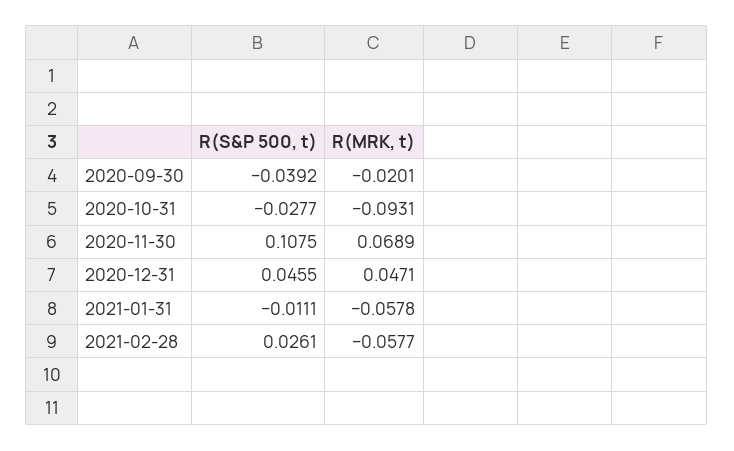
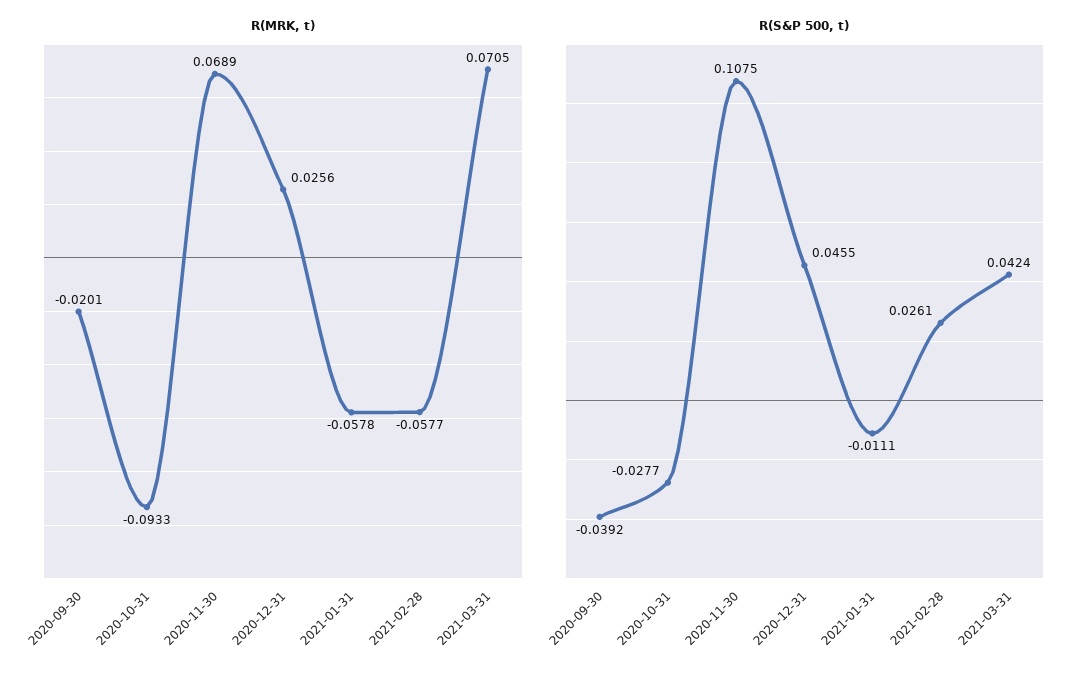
R(MRK, t), 2020-10-31: -0.0931 -> -0.0933
R(MRK, t), 2020-12-31: 0.0471 -> 0.0256
R(MRK, t), 2021-03-31: none -> 0.0705
R(S&P 500, t), 2021-03-31: none -> 0.0424

